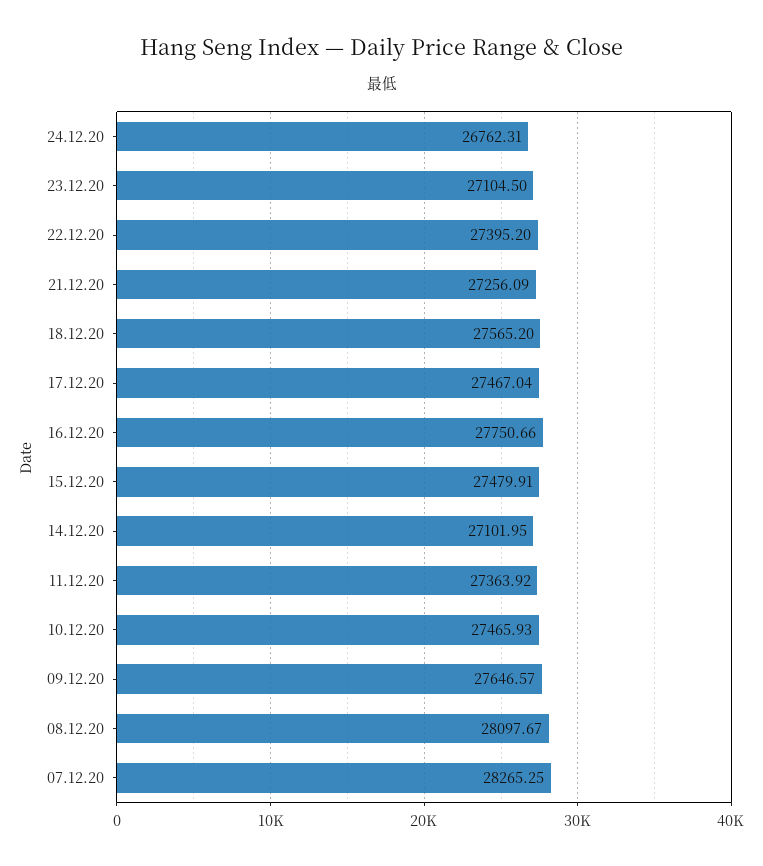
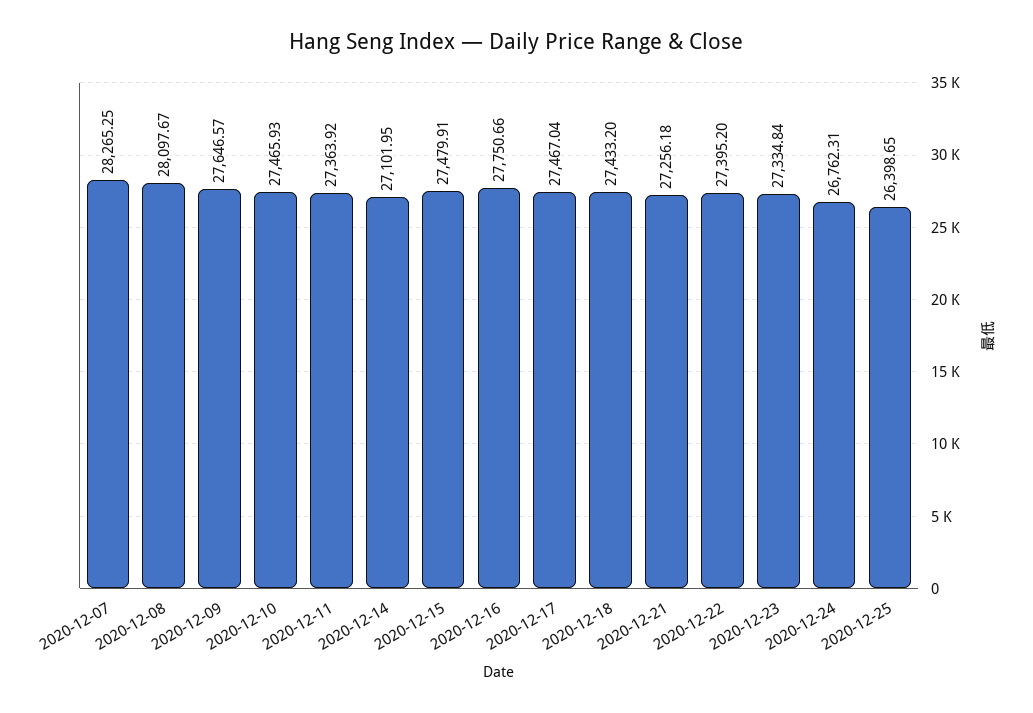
23.12.20: 27104.5 -> 27334.84
21.12.20: 27256.09 -> 27256.18
18.12.20: 27565.2 -> 27433.2
2020-12-25: none -> 26398.65

